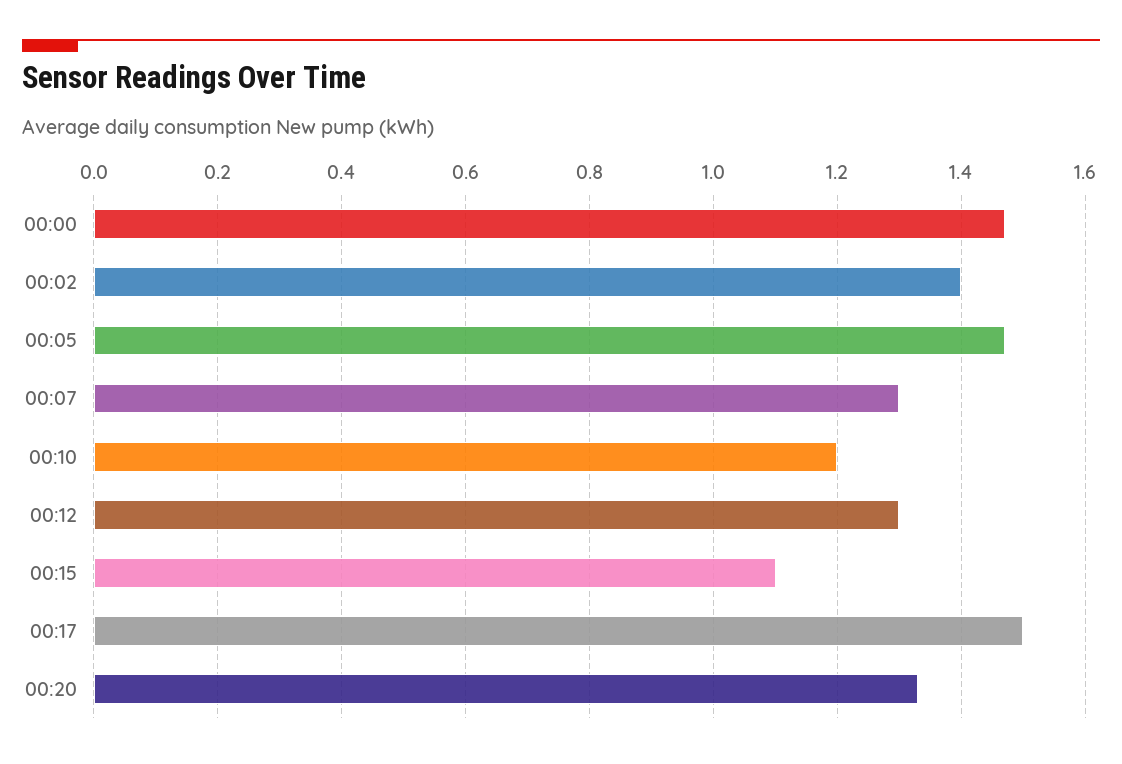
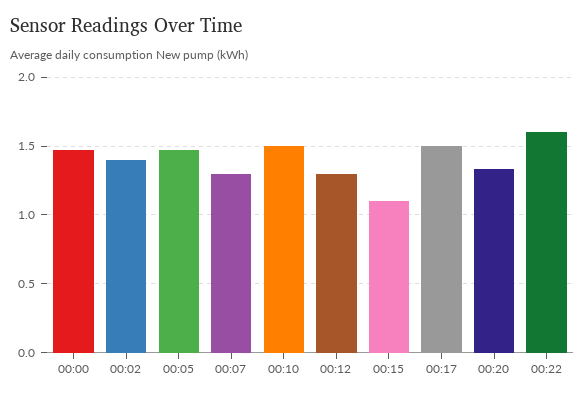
00:10: 1.2 -> 1.5
00:22: none -> 1.6

